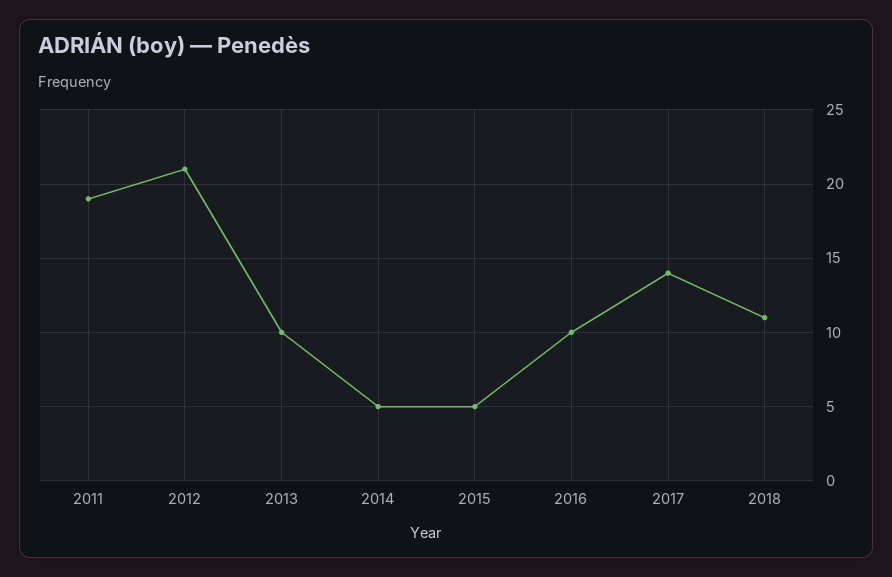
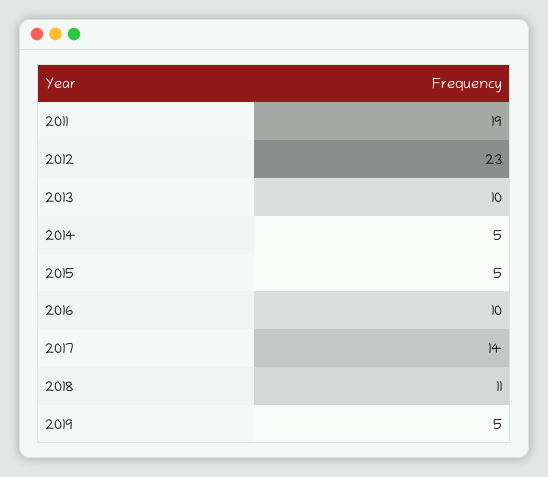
2012: 21 -> 23
2019: none -> 5

